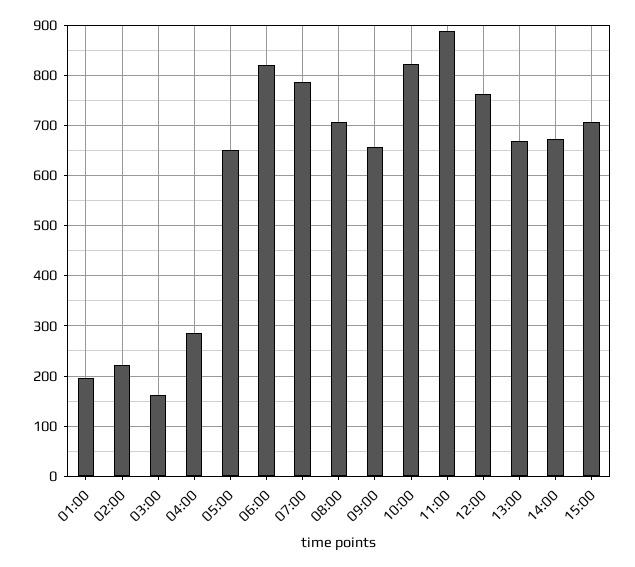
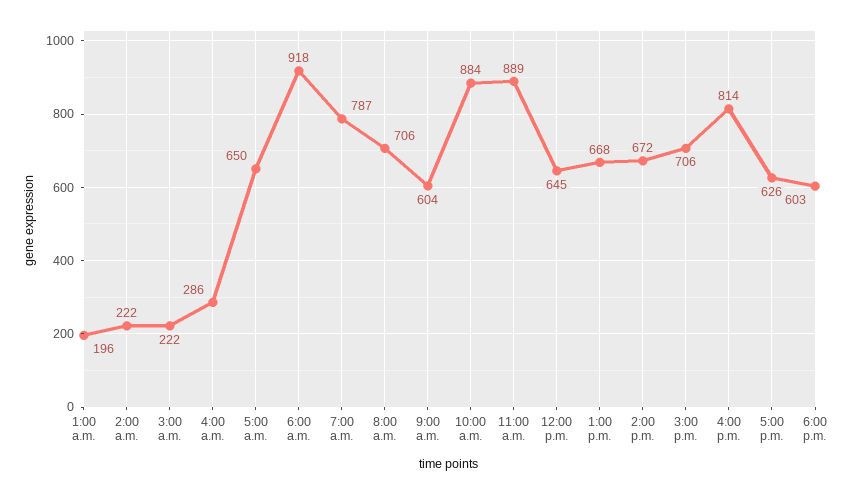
03:00: 160 -> 222
06:00: 820 -> 918
09:00: 660 -> 604
10:00: 820 -> 884
12:00: 760 -> 645
4:00 p.m.: none -> 814
5:00 p.m.: none -> 626
6:00 p.m.: none -> 603

